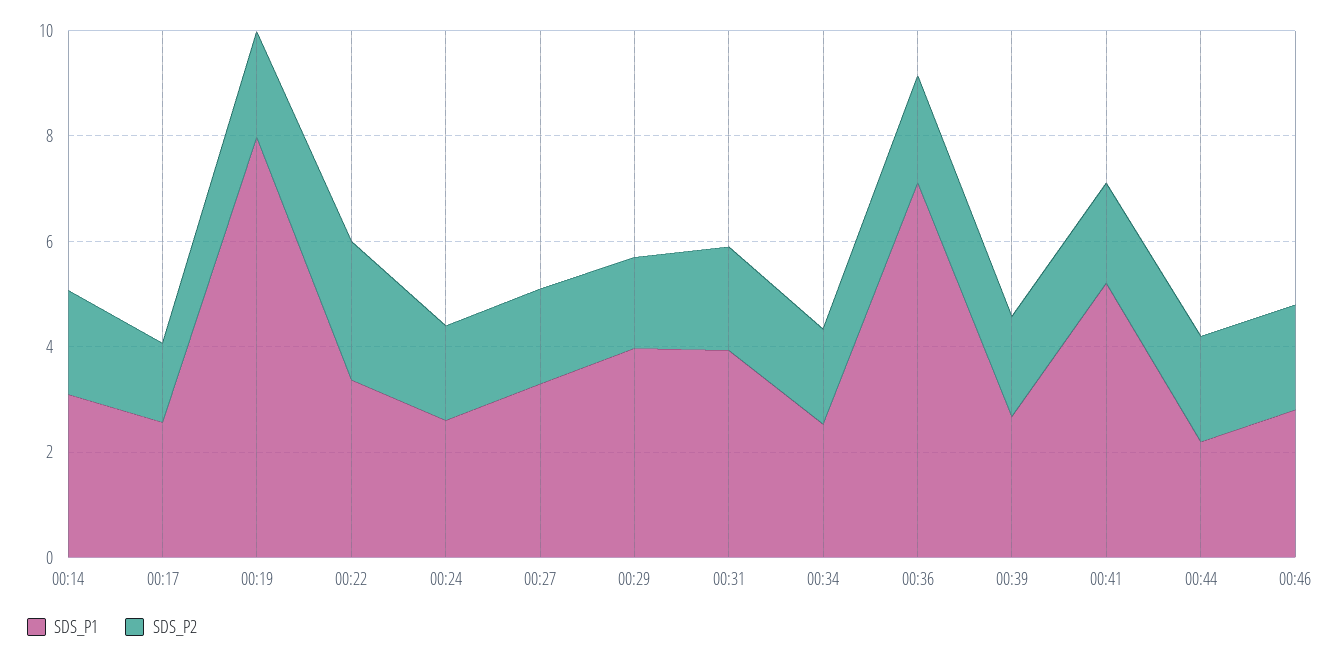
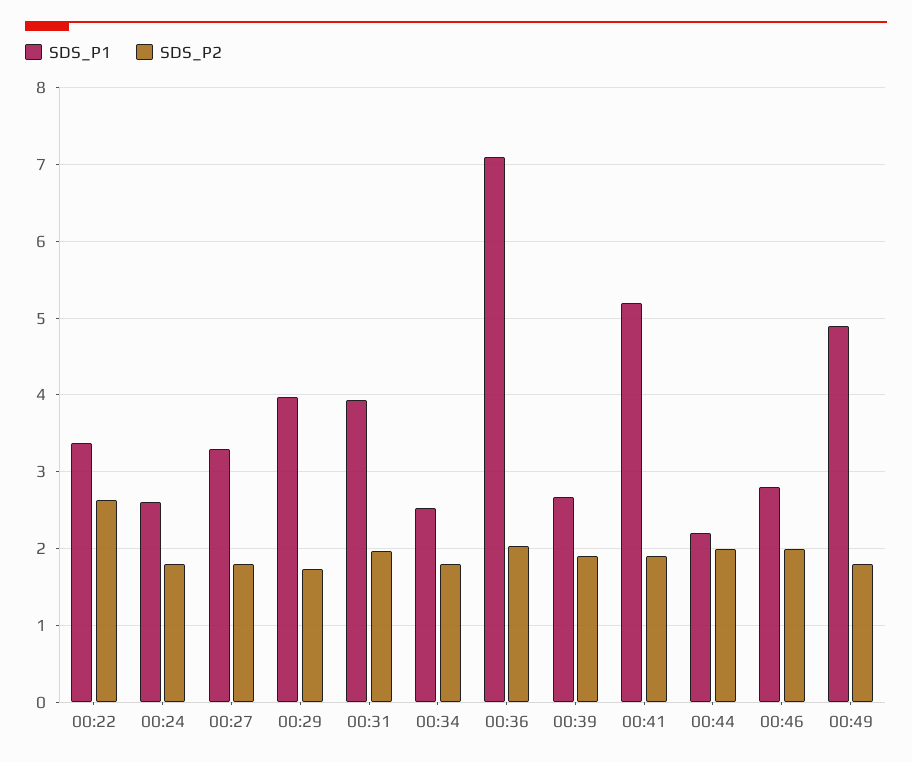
SDS_P1, 00:14: 3 -> none
SDS_P2, 00:14: 2 -> none
SDS_P1, 00:17: 2.5 -> none
SDS_P2, 00:17: 1.5 -> none
SDS_P1, 00:19: 8 -> none
SDS_P2, 00:19: 2 -> none
SDS_P1, 00:49: none -> 4.9
SDS_P2, 00:49: none -> 1.8

